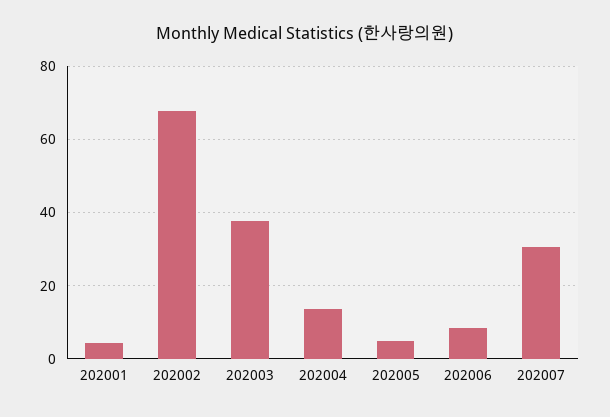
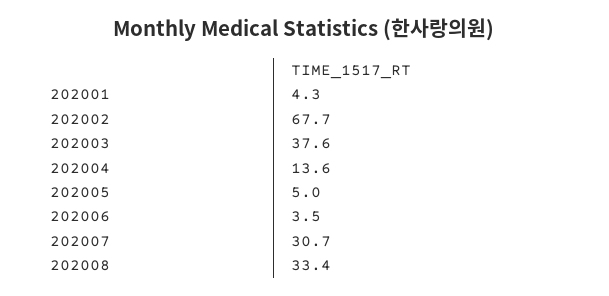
202006: 8 -> 3.5
202008: none -> 33.4

